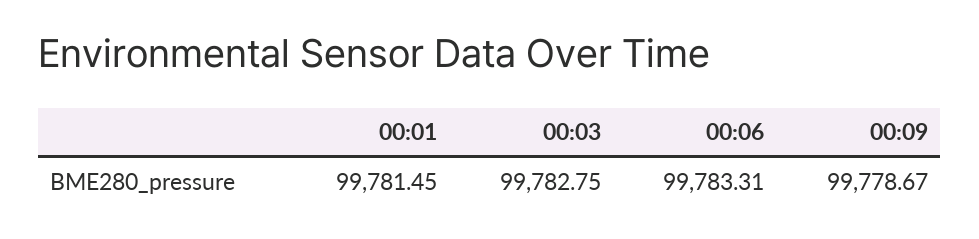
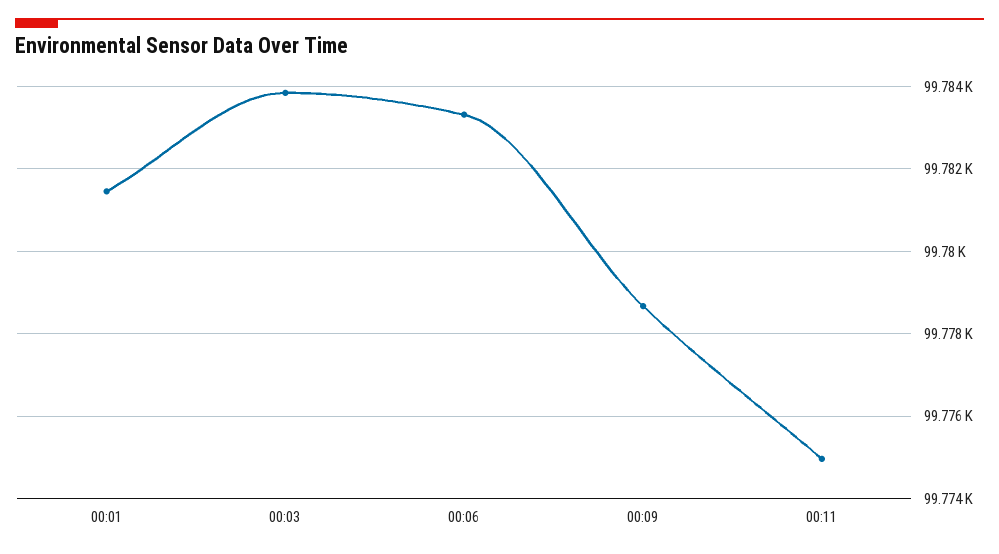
00:03: 99782.75 -> 99783.8
00:11: none -> 99775

